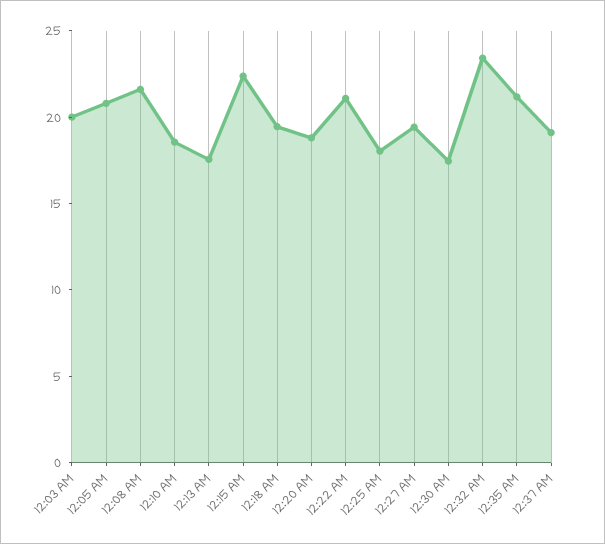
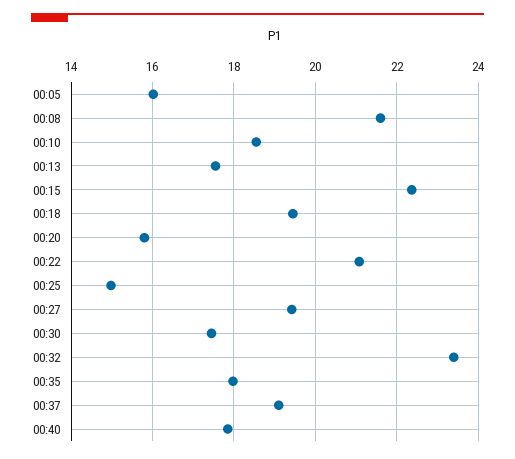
12:03 AM: 20 -> none
12:05 AM: 21 -> 16
12:20 AM: 19 -> 15.8
12:25 AM: 18 -> 15
12:35 AM: 21 -> 18
00:40: none -> 17.8

